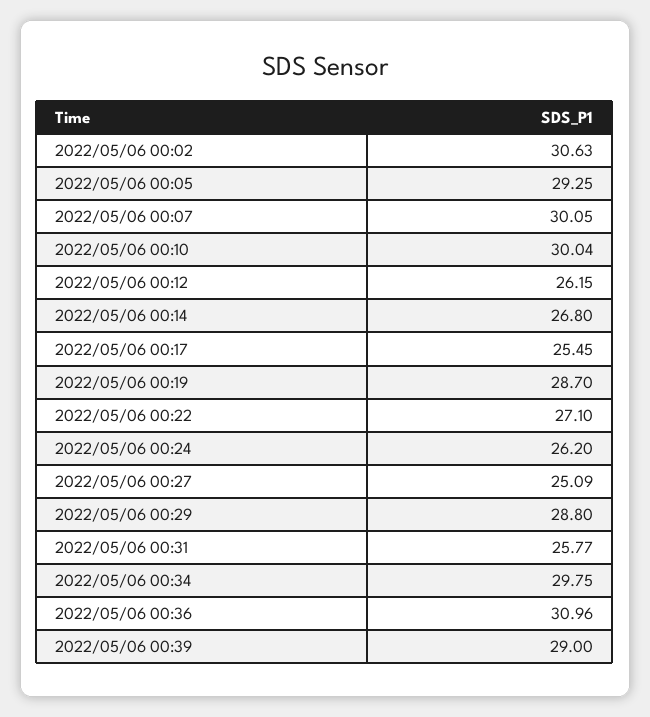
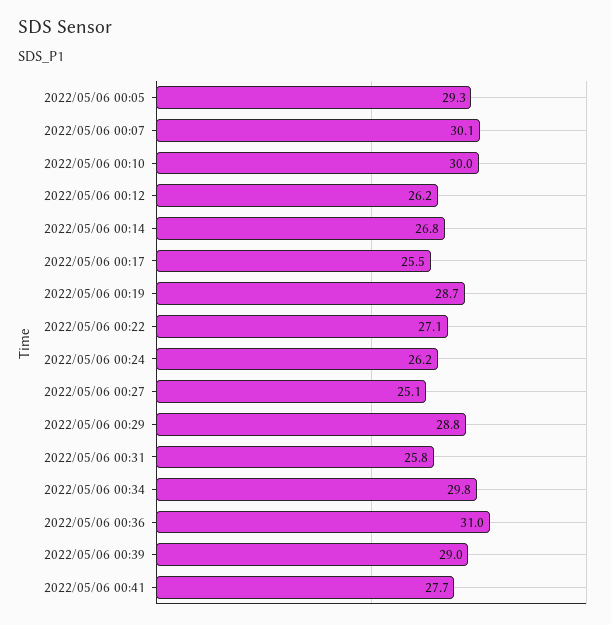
2022/05/06 00:02: 30.63 -> none
2022/05/06 00:41: none -> 27.7

